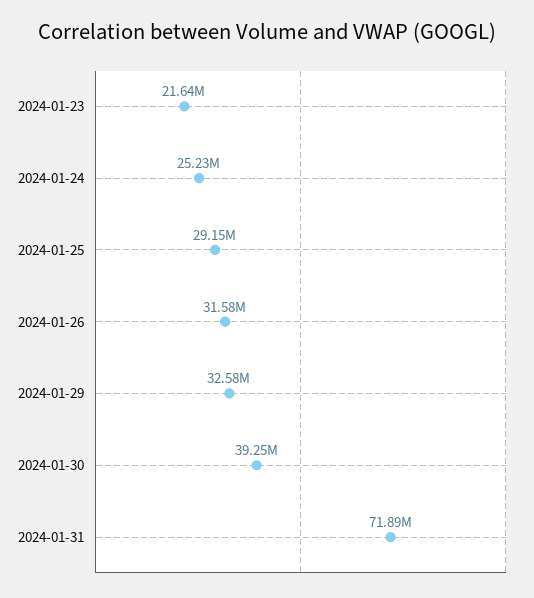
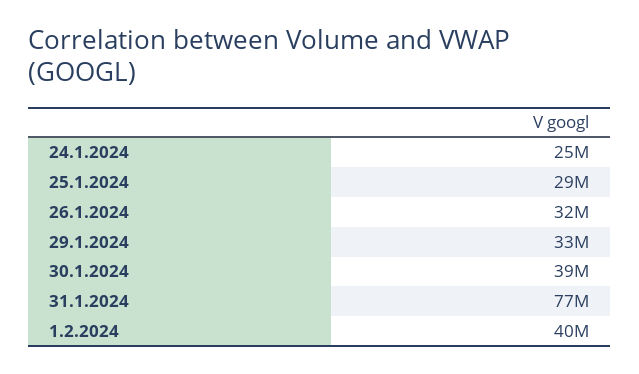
2024-01-23: 21640000 -> none
2024-01-31: 71890000 -> 77000000
1.2.2024: none -> 40000000

